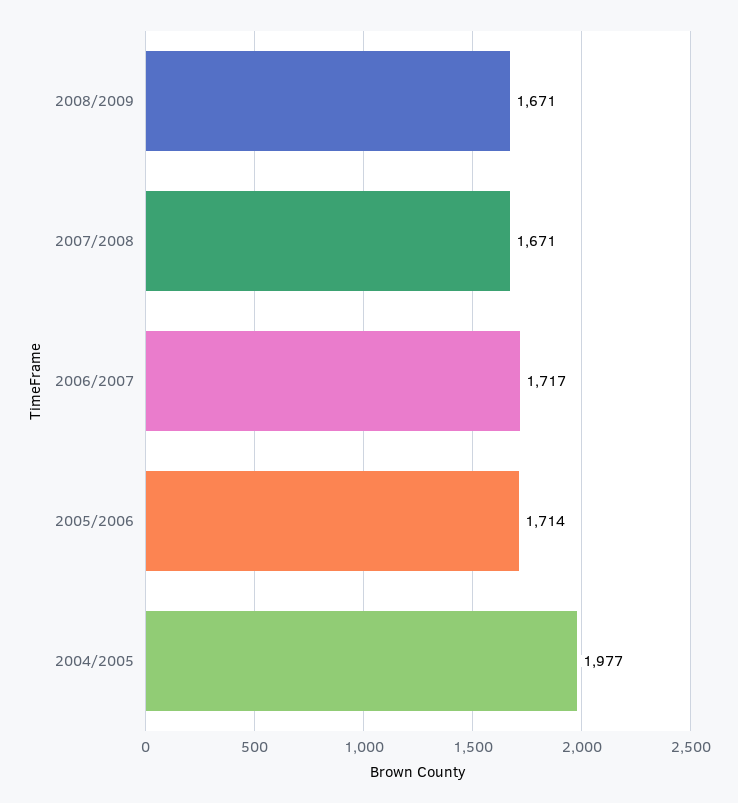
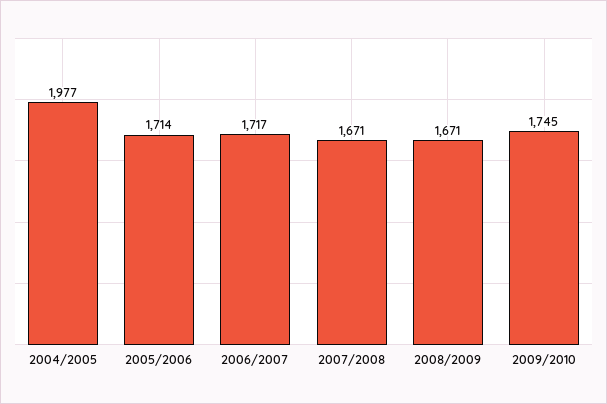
2009/2010: none -> 1745

